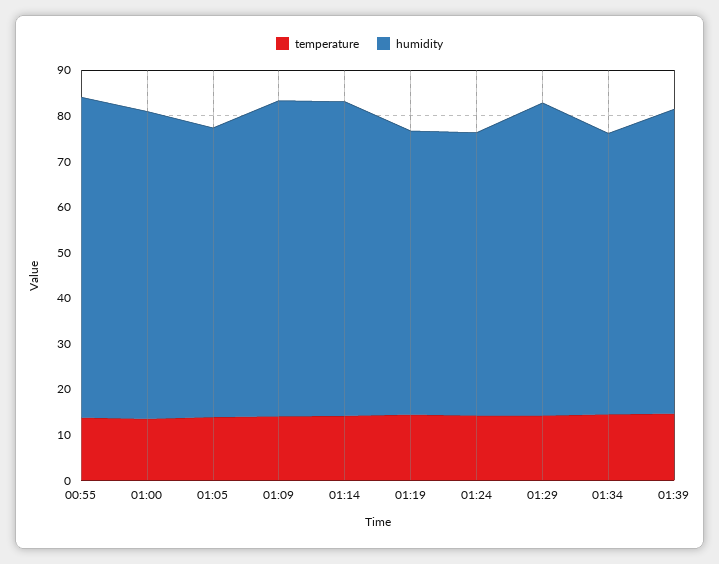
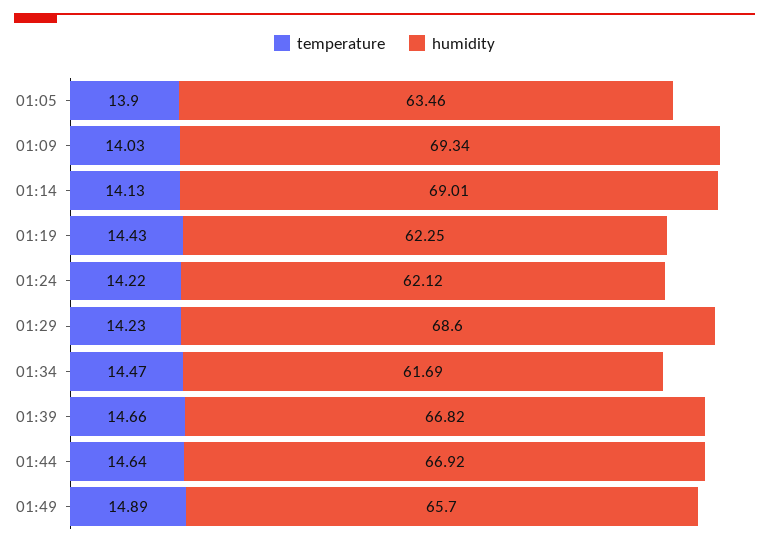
temperature, 00:55: 14 -> none
humidity, 00:55: 70 -> none
temperature, 01:00: 14 -> none
humidity, 01:00: 68 -> none
temperature, 01:44: none -> 14.64
humidity, 01:44: none -> 66.92
temperature, 01:49: none -> 14.89
humidity, 01:49: none -> 65.7

